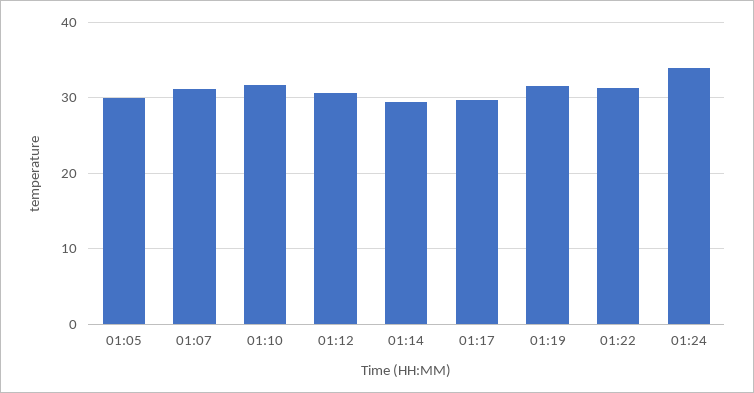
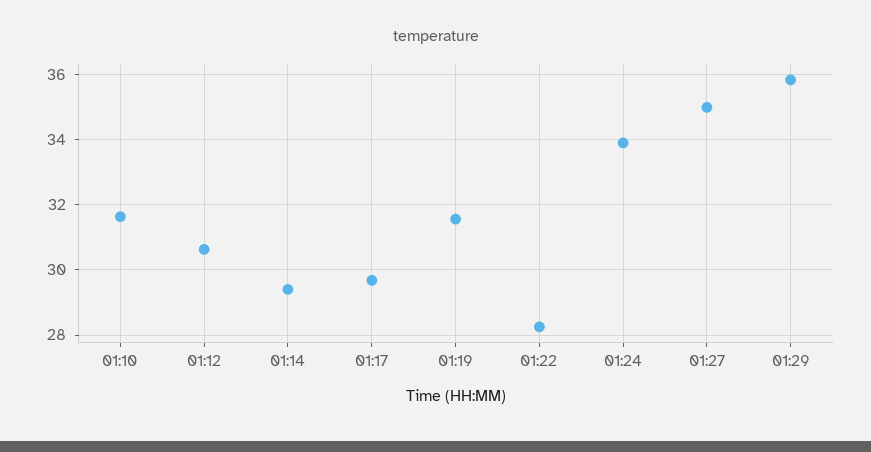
01:05: 30 -> none
01:07: 31 -> none
01:22: 31 -> 28.2
01:27: none -> 35
01:29: none -> 35.8

